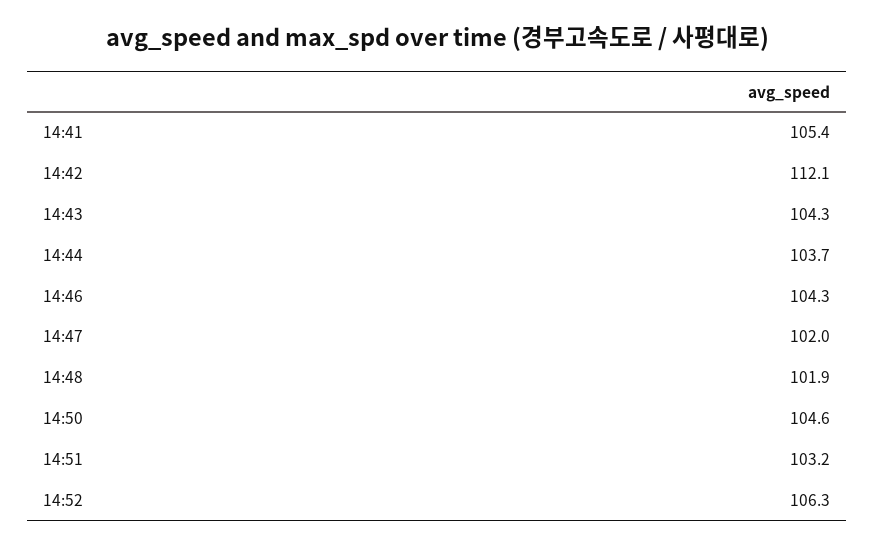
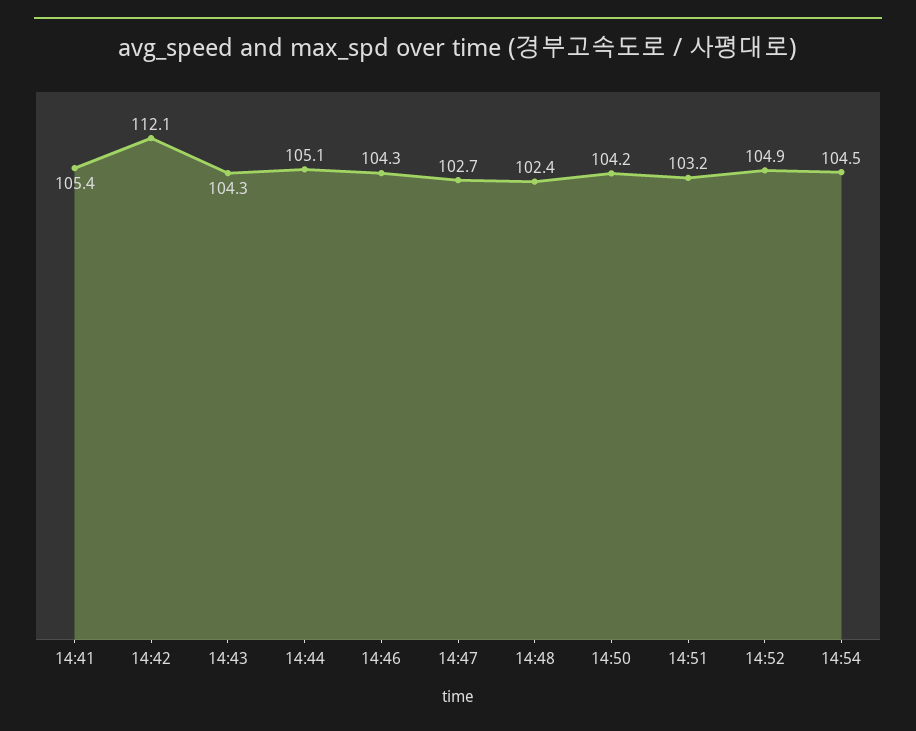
14:44: 103.7 -> 105.1
14:47: 102 -> 102.7
14:48: 101.9 -> 102.4
14:50: 104.6 -> 104.2
14:52: 106.3 -> 104.9
14:54: none -> 104.5

